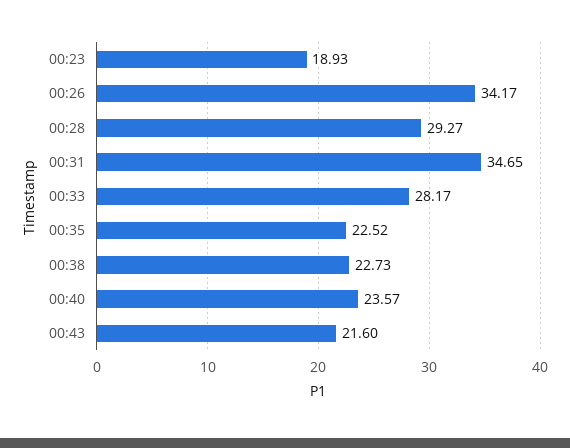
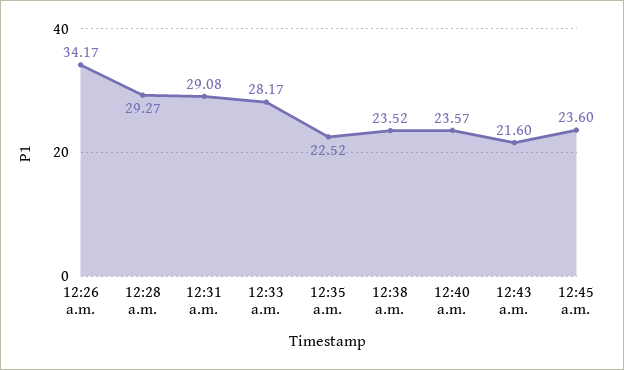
00:23: 18.93 -> none
00:31: 34.65 -> 29.08
00:38: 22.73 -> 23.52
12:45 a.m.: none -> 23.6

